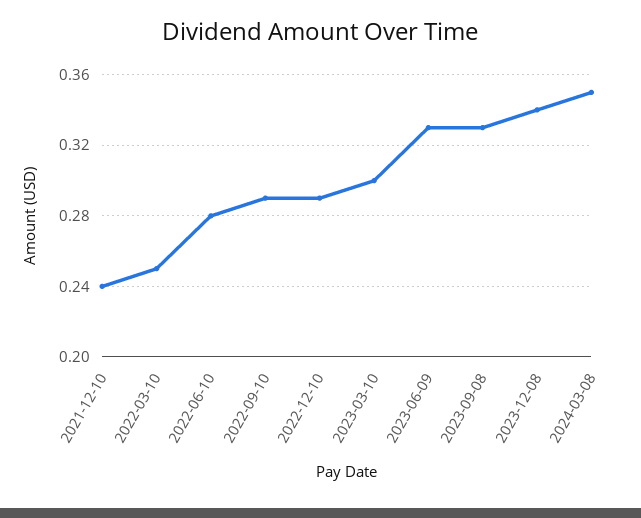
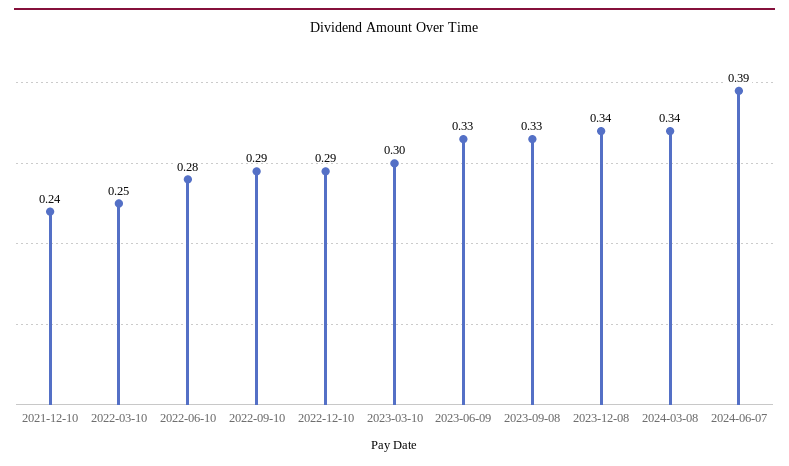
2024-03-08: 0.35 -> 0.34
2024-06-07: none -> 0.39

